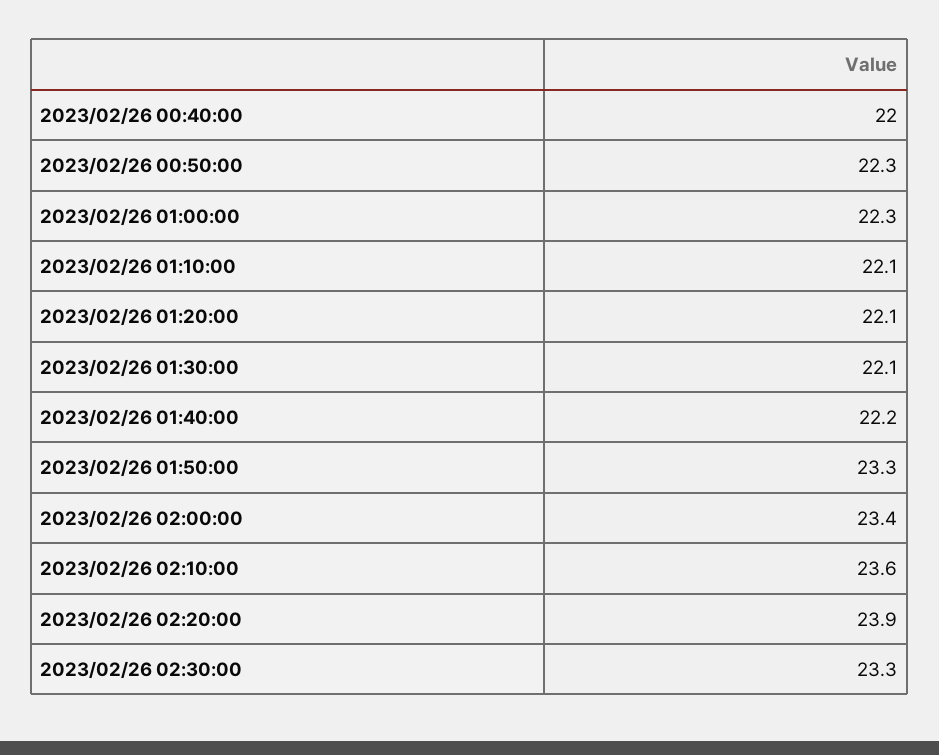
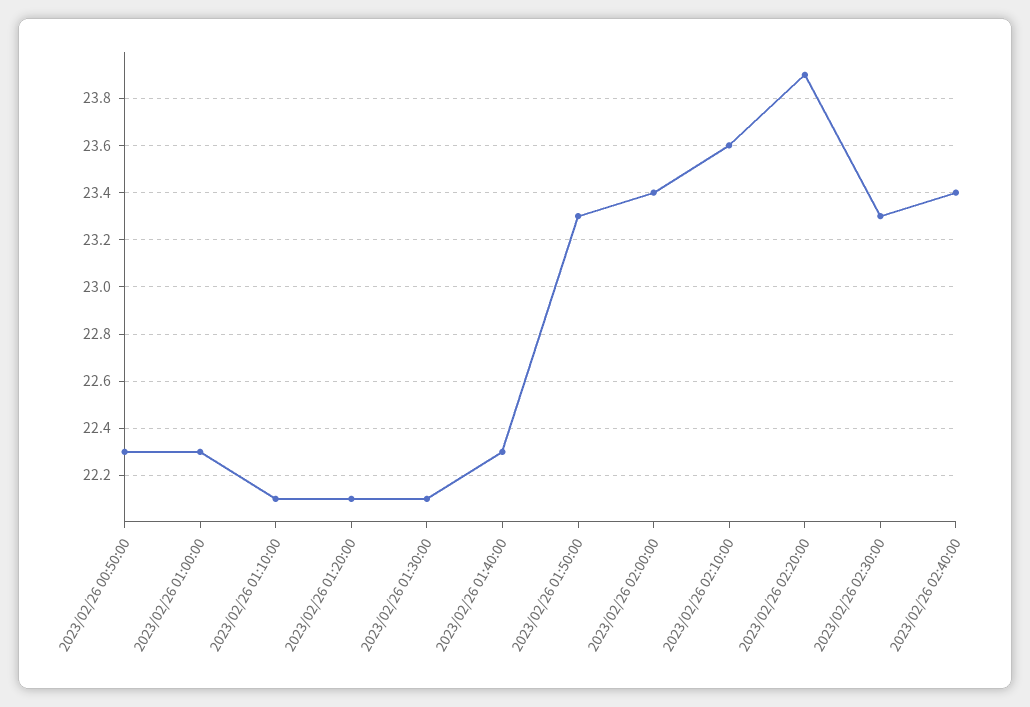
2023/02/26 00:40:00: 22 -> none
2023/02/26 01:40:00: 22.2 -> 22.3
2023/02/26 02:40:00: none -> 23.4

